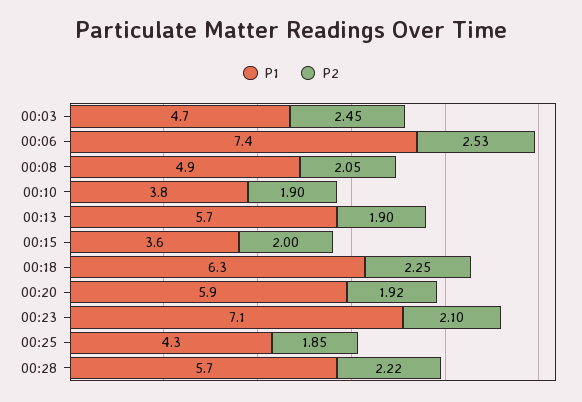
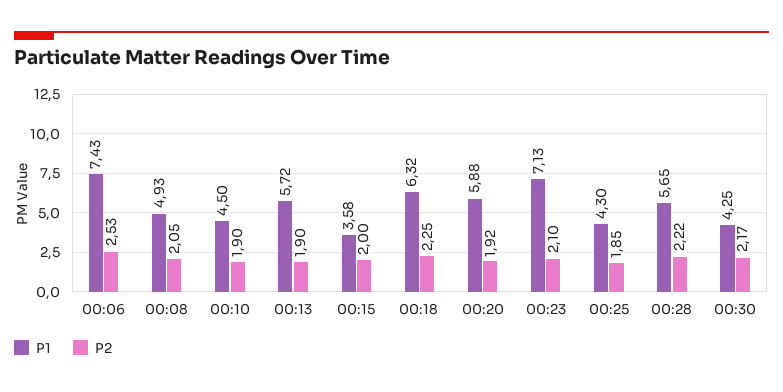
P1, 00:03: 4.7 -> none
P2, 00:03: 2.45 -> none
P1, 00:10: 3.8 -> 4.5
P1, 00:30: none -> 4.25
P2, 00:30: none -> 2.17

